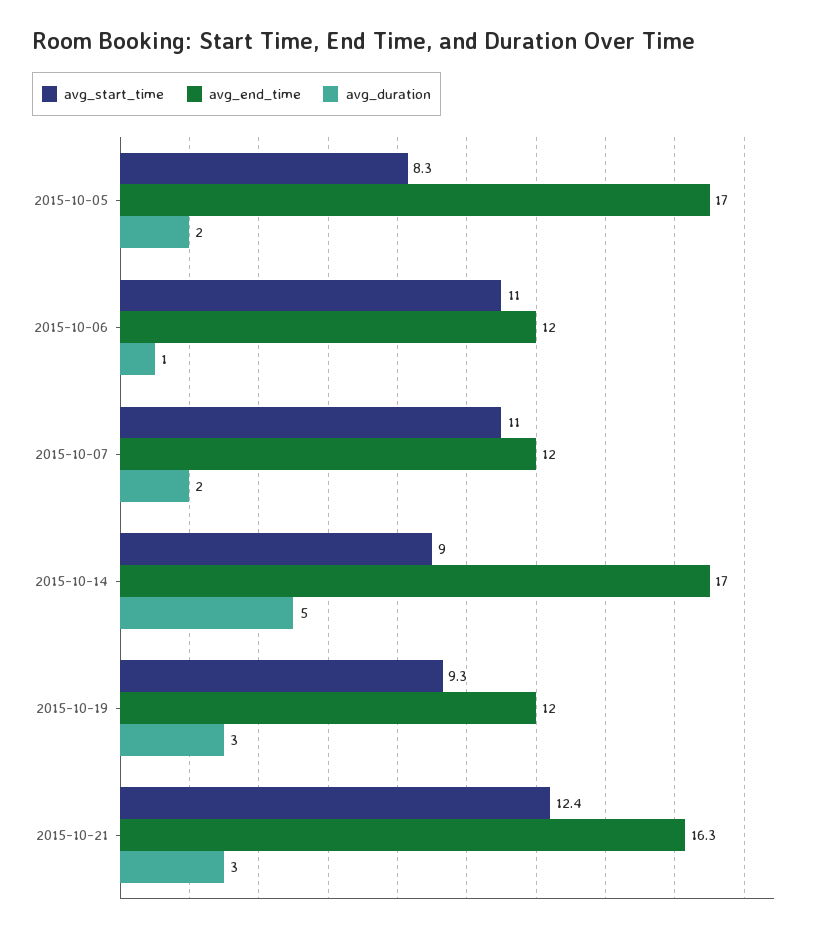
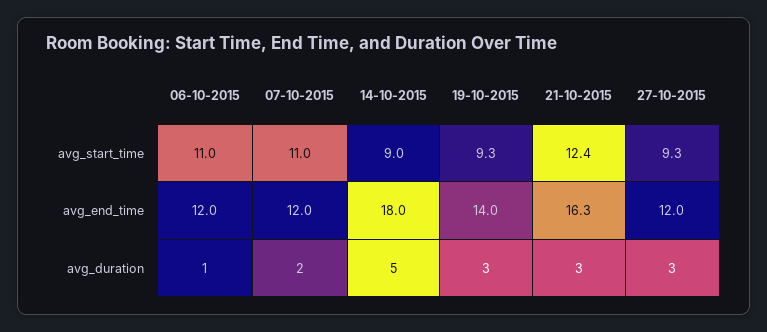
avg_start_time, 2015-10-05: 8.3 -> none
avg_end_time, 2015-10-05: 17 -> none
avg_duration, 2015-10-05: 2 -> none
avg_end_time, 2015-10-14: 17 -> 18
avg_end_time, 2015-10-19: 12 -> 14
avg_start_time, 27-10-2015: none -> 9.3
avg_end_time, 27-10-2015: none -> 12
avg_duration, 27-10-2015: none -> 3

